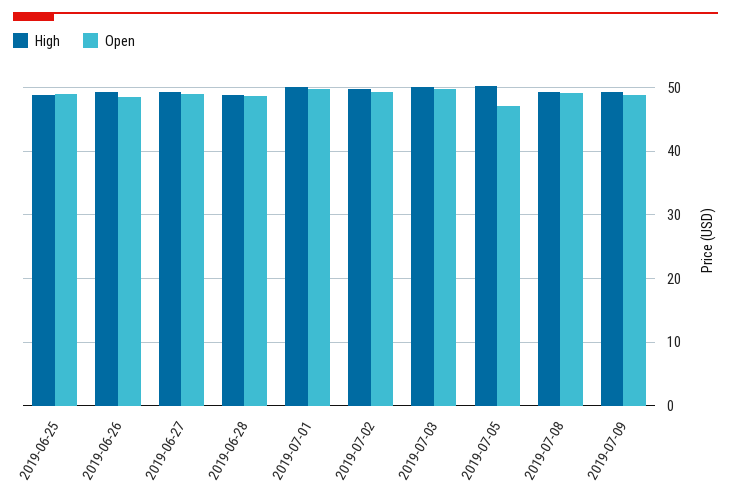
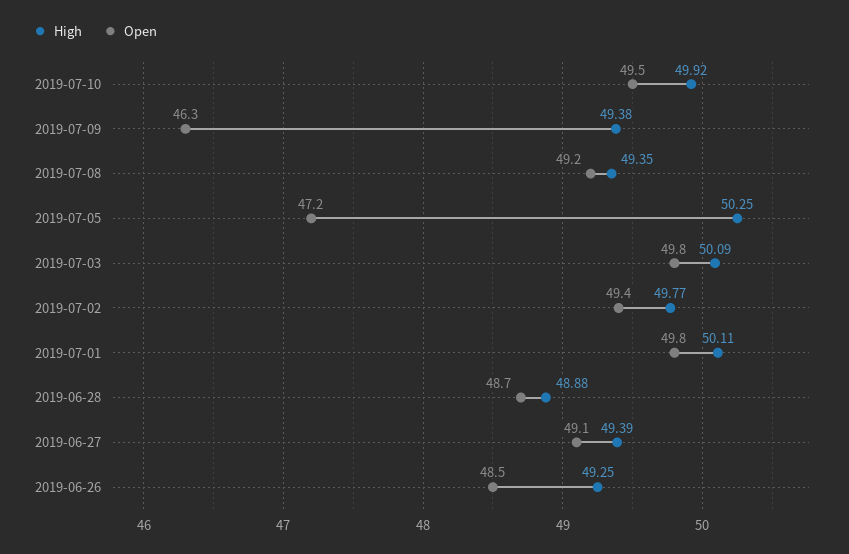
High, 2019-06-25: 49 -> none
Open, 2019-06-25: 49 -> none
Open, 2019-07-09: 49 -> 46.3
High, 2019-07-10: none -> 49.92
Open, 2019-07-10: none -> 49.5

